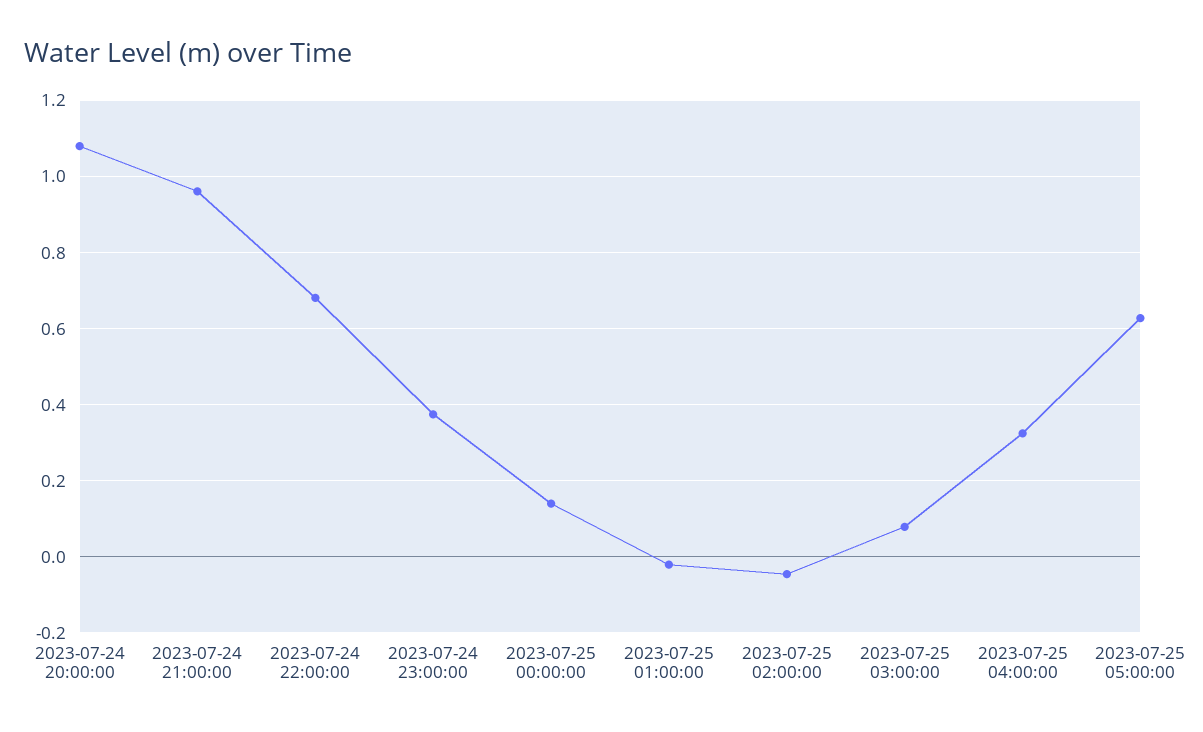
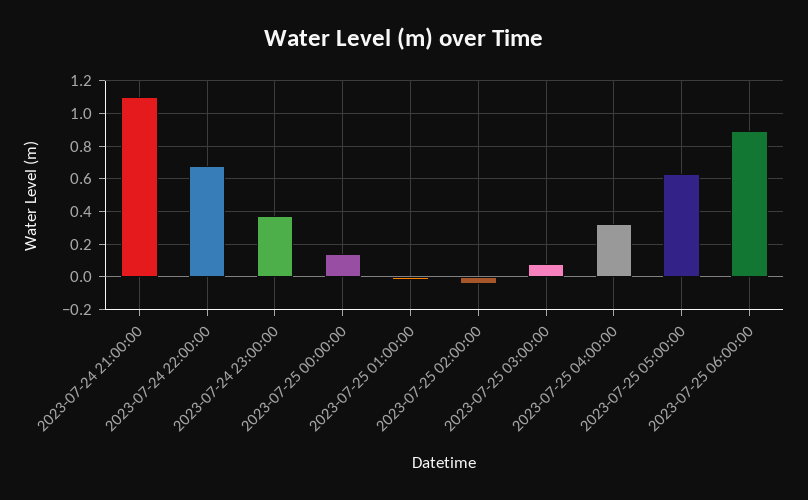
2023-07-24 20:00:00: 1.08 -> none
2023-07-24 21:00:00: 0.96 -> 1.1
2023-07-25 06:00:00: none -> 0.9

